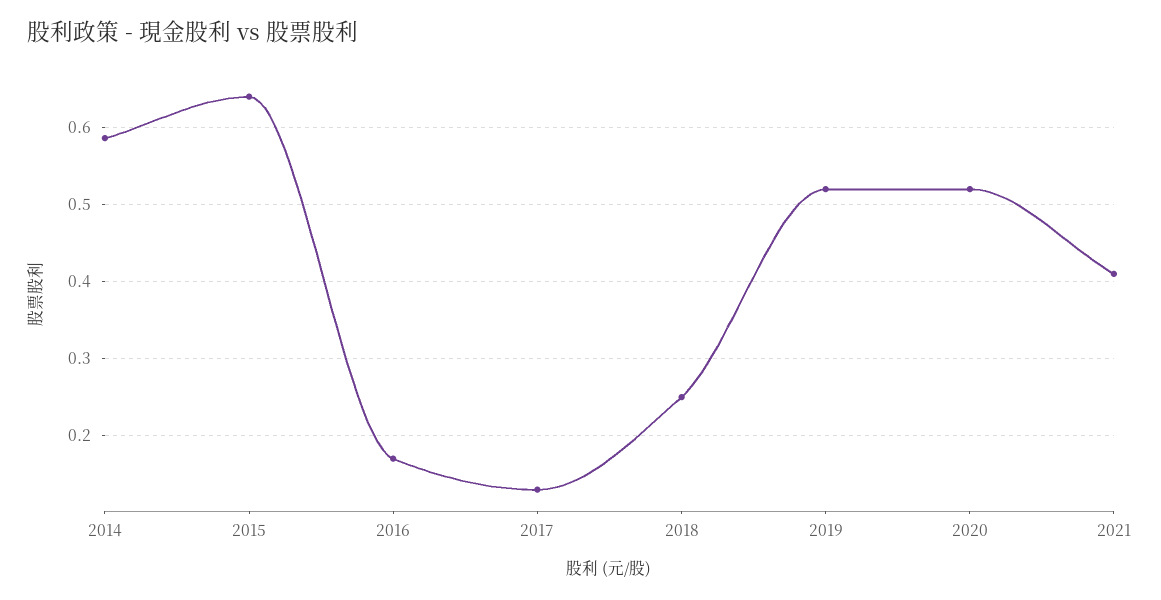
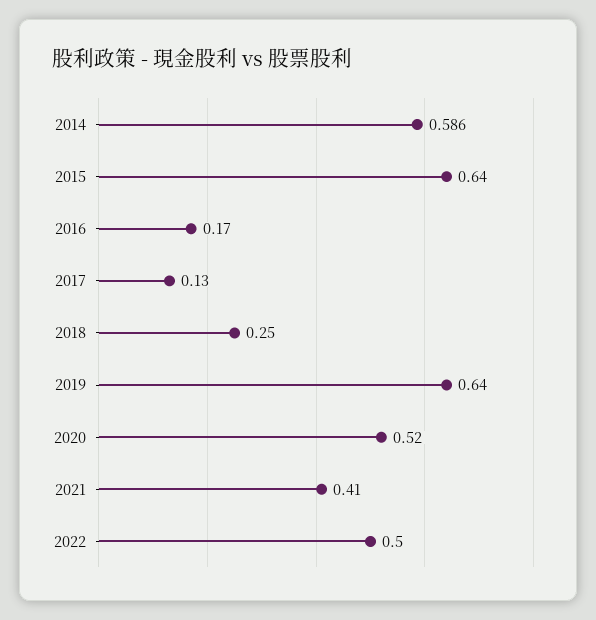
2019: 0.52 -> 0.64
2022: none -> 0.5

